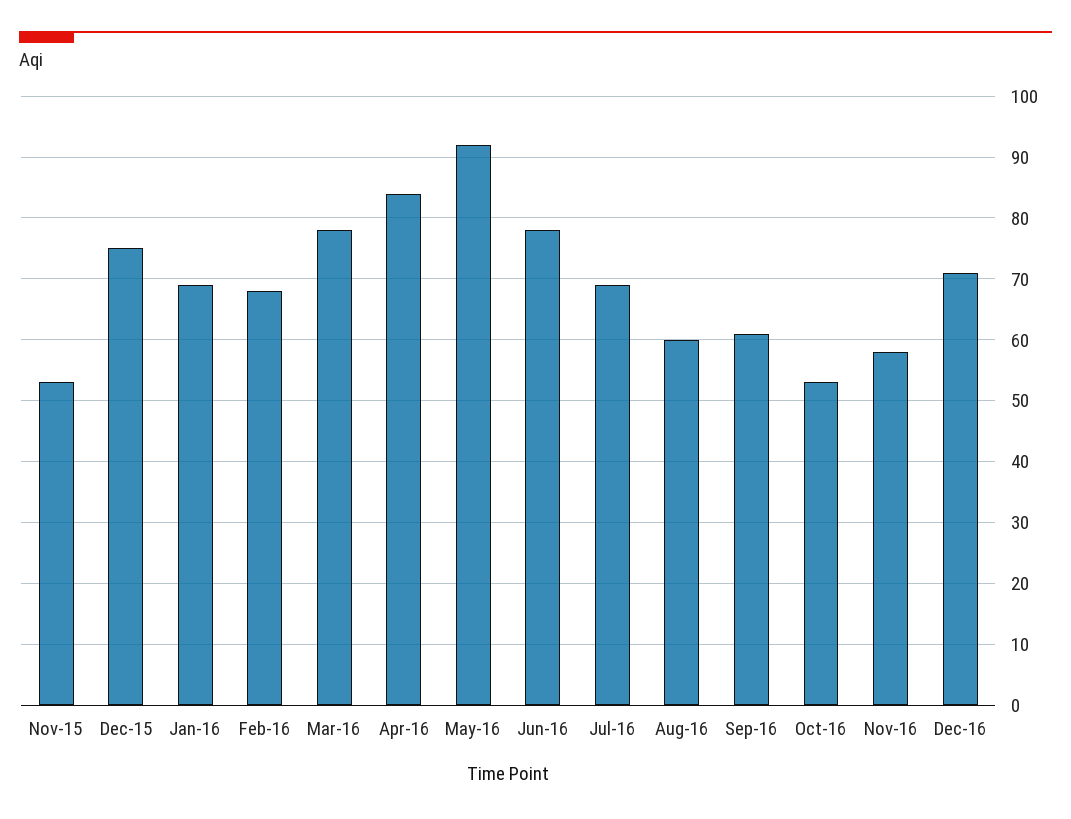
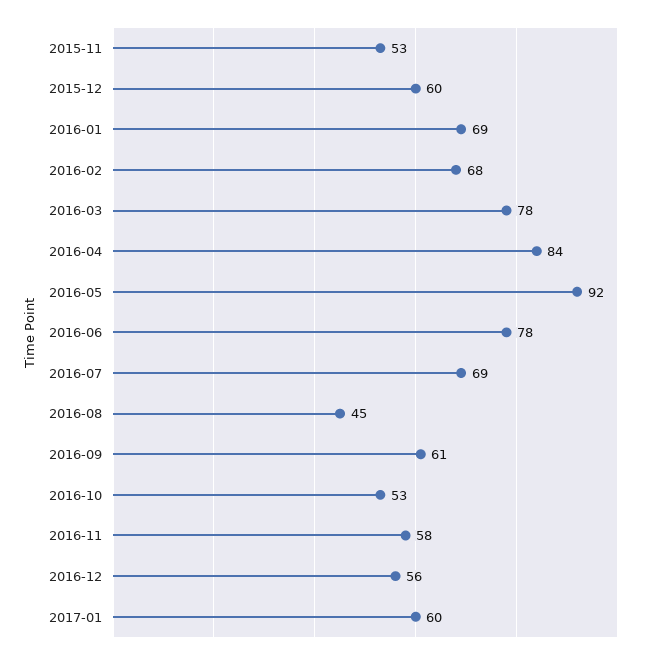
Dec-15: 75 -> 60
Aug-16: 60 -> 45
Dec-16: 71 -> 56
2017-01: none -> 60

